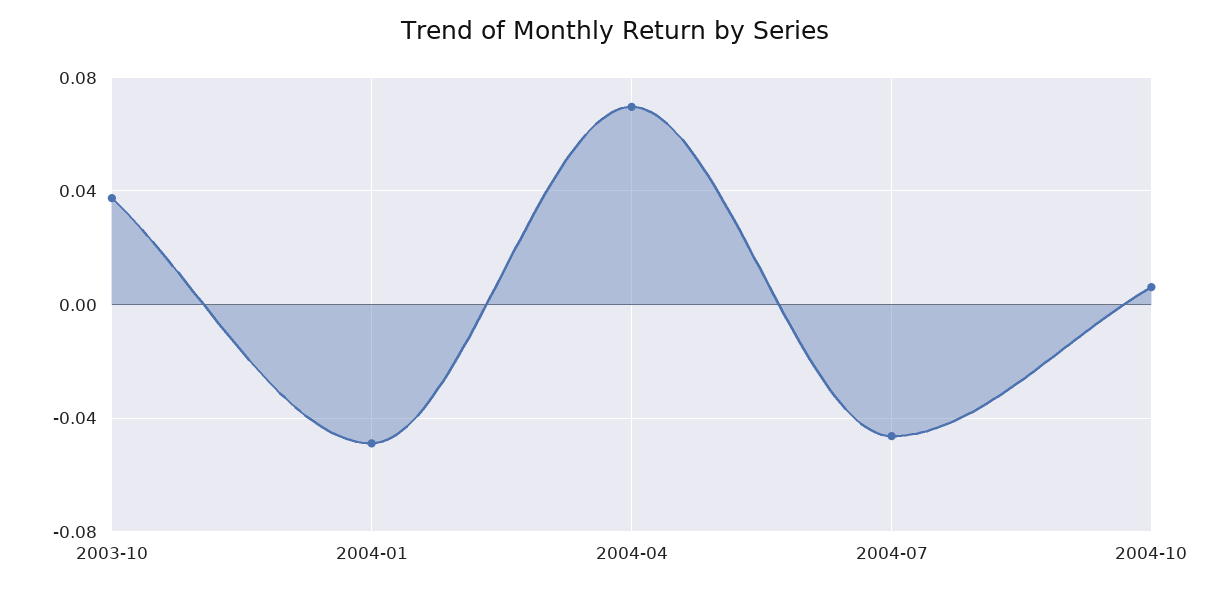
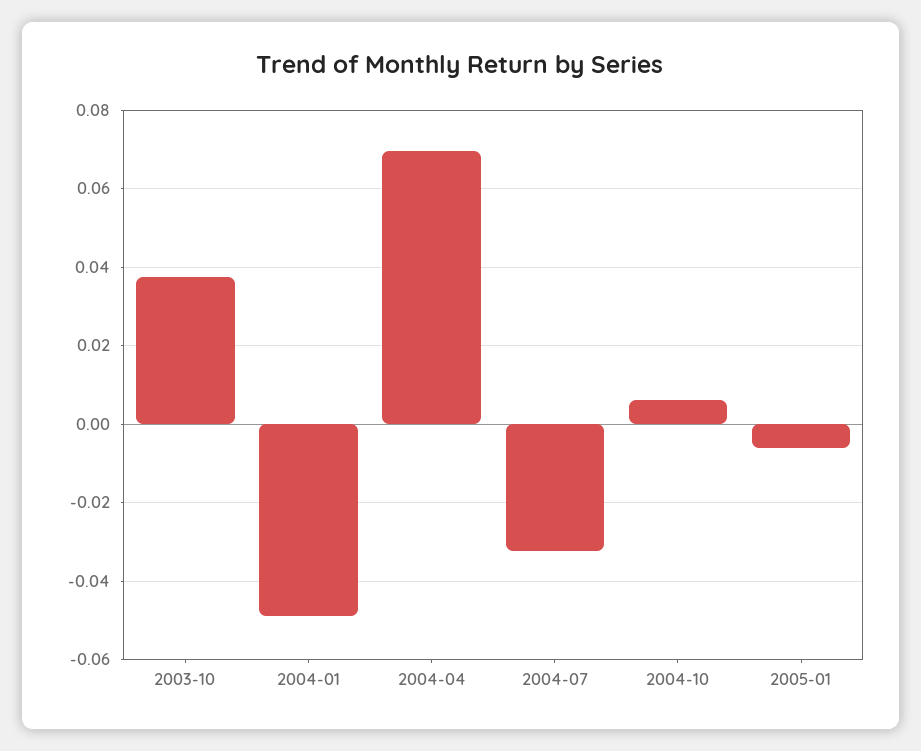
2004-07: -0.045 -> -0.032
2005-01: none -> -0.006

